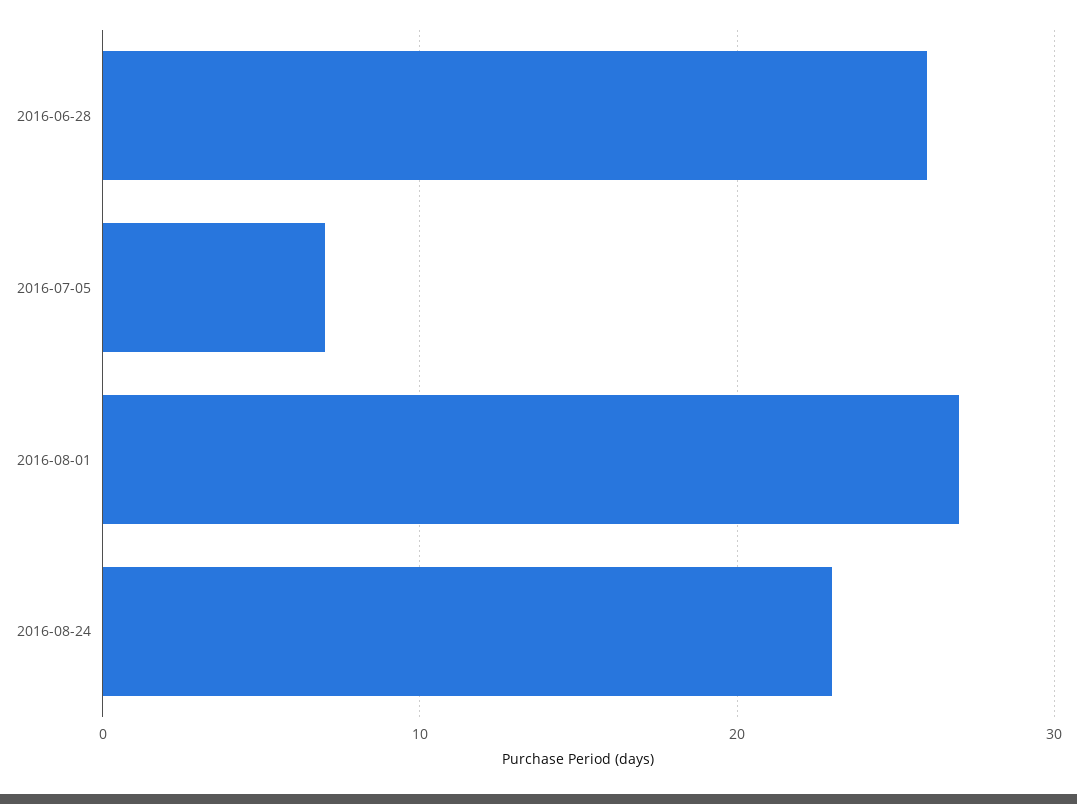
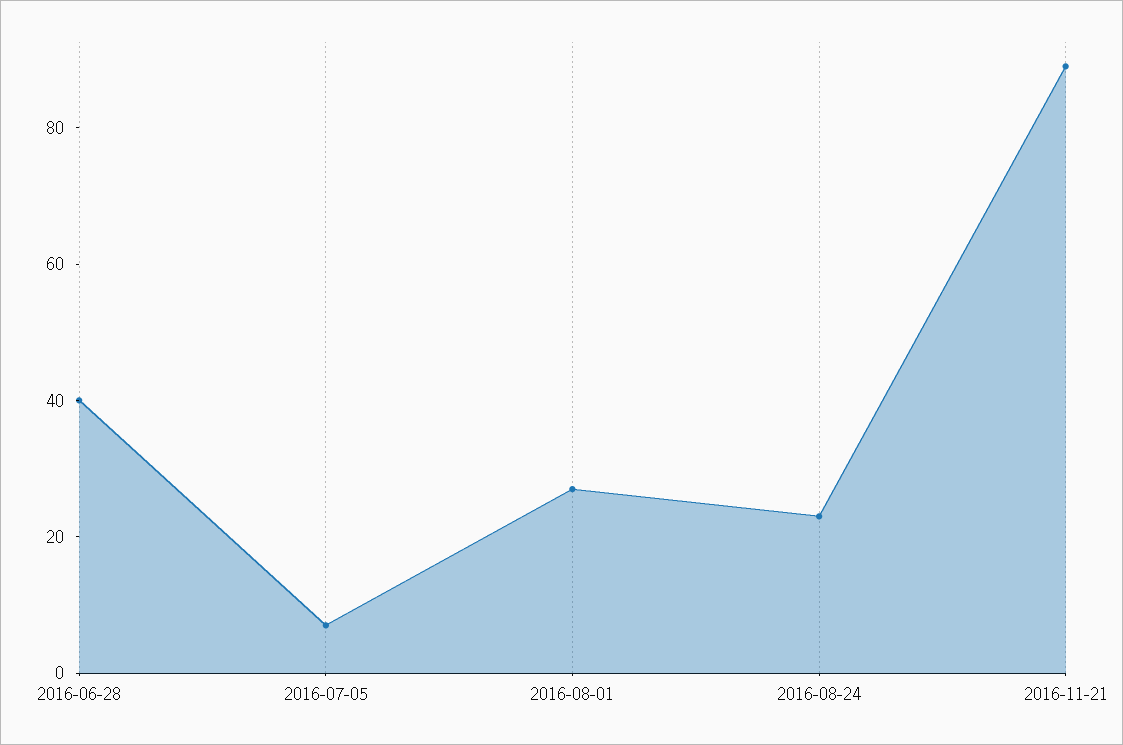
2016-06-28: 26 -> 40
2016-11-21: none -> 90

